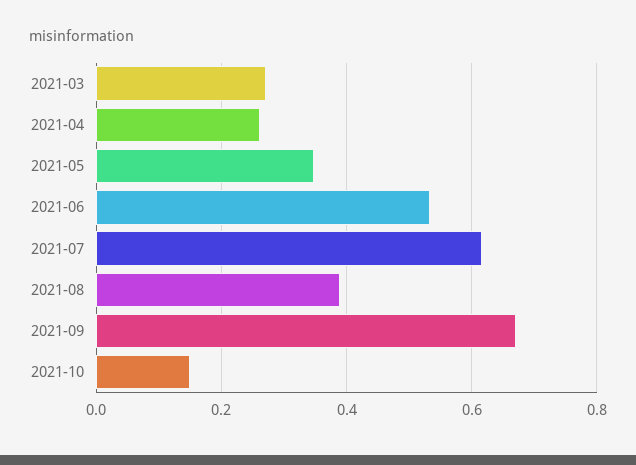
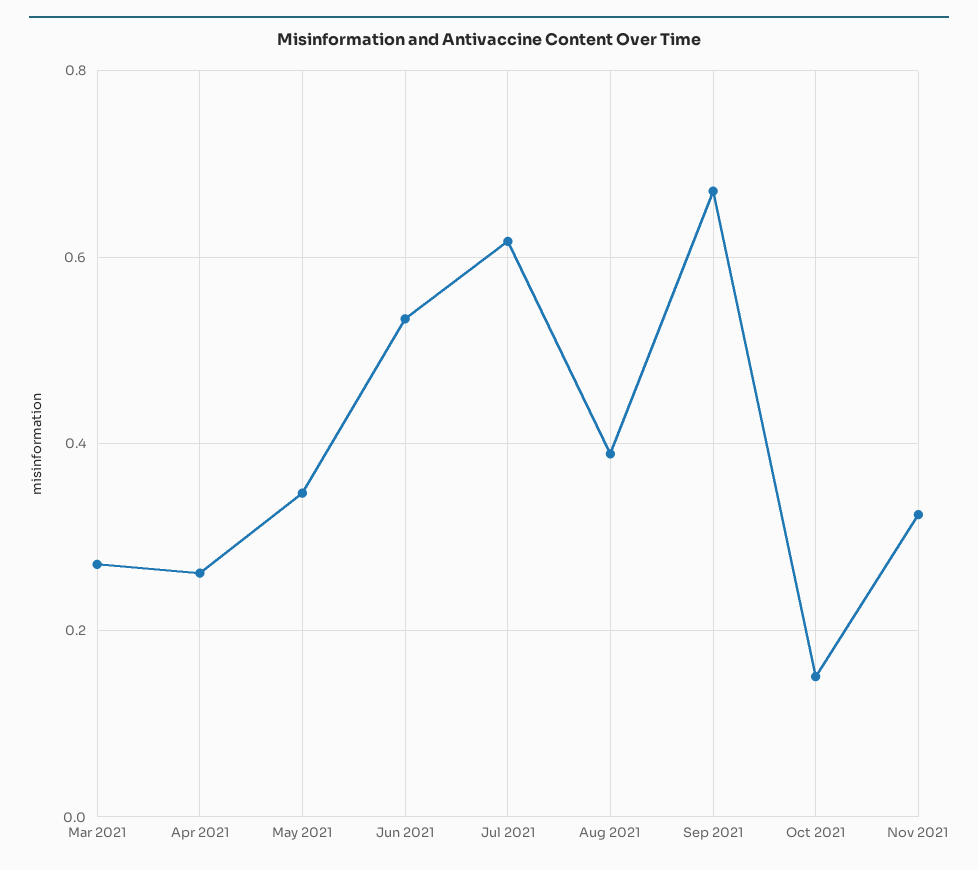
Nov 2021: none -> 0.32

